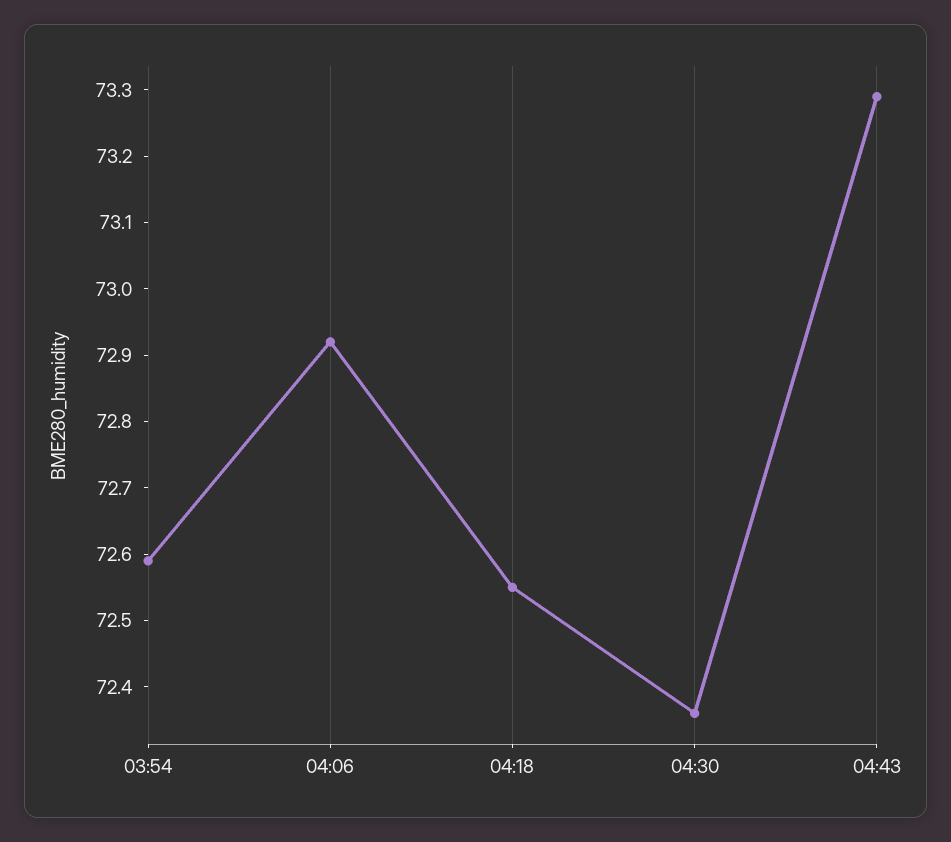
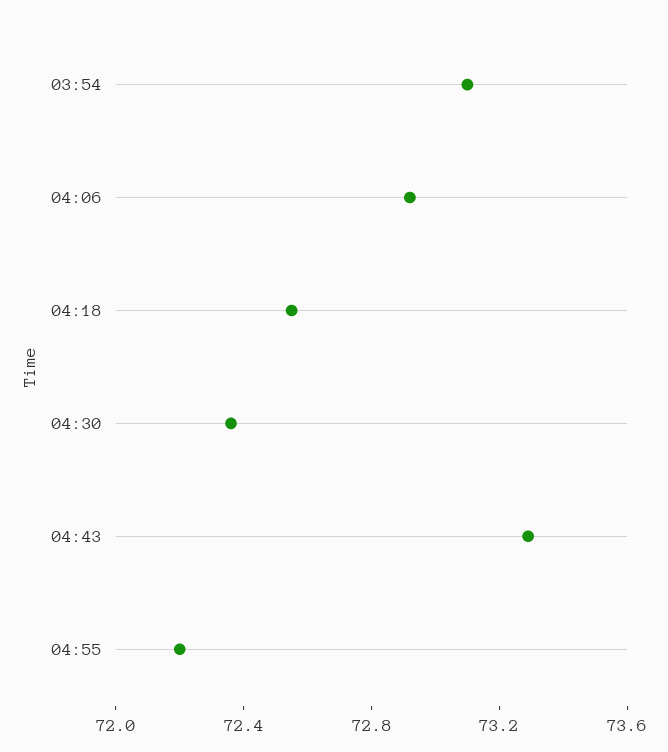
03:54: 72.6 -> 73.1
04:55: none -> 72.2

